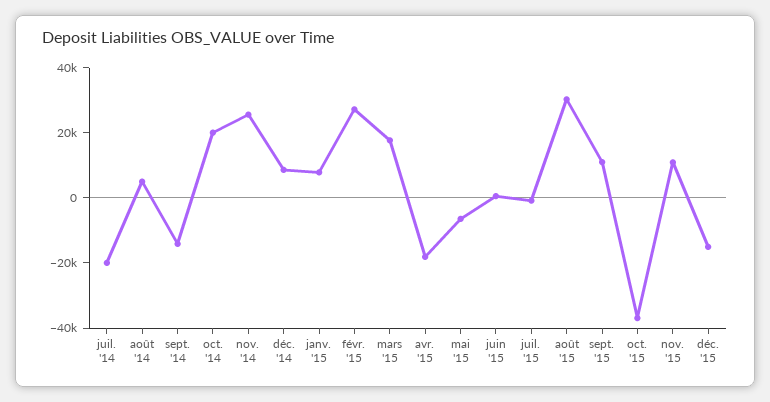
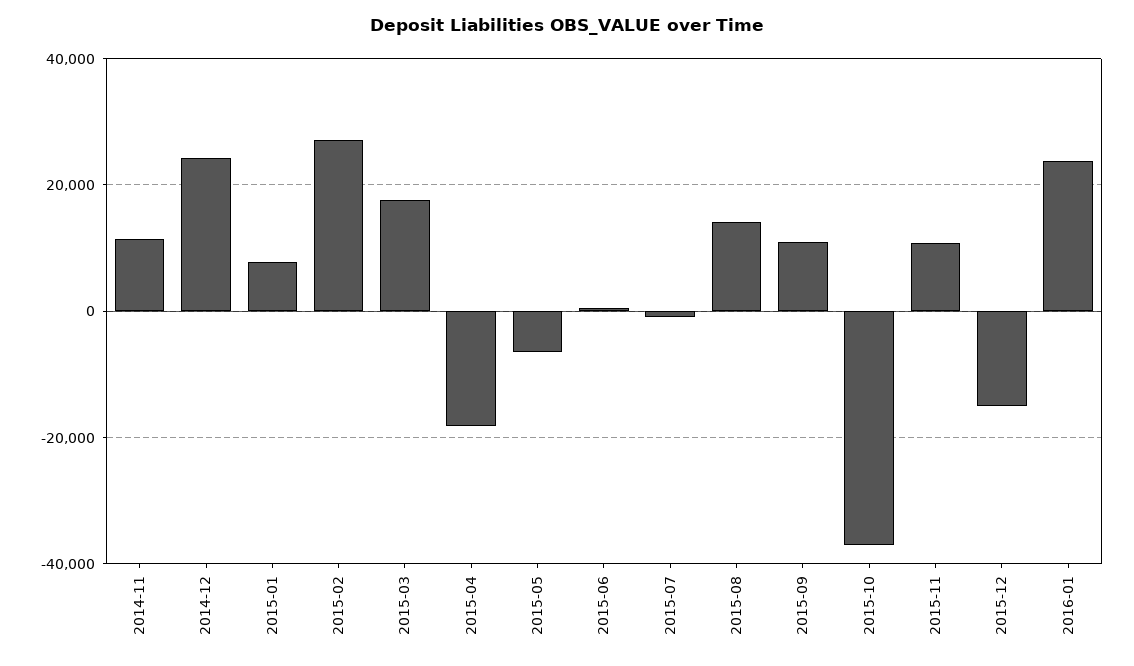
juil. '14: -20000 -> none
août '14: 5000 -> none
sept. '14: -15000 -> none
oct. '14: 20000 -> none
nov. '14: 25000 -> 12000
déc. '14: 10000 -> 24000
août '15: 30000 -> 14000
2016-01: none -> 24000

